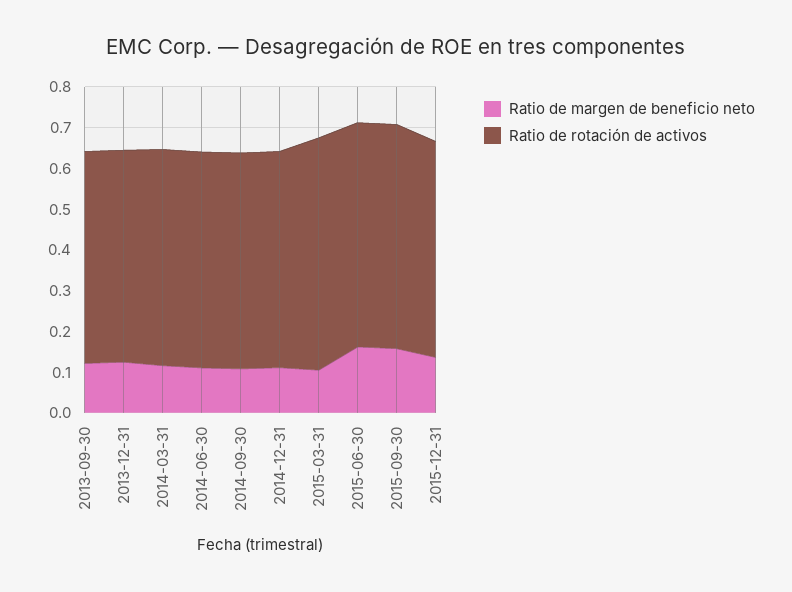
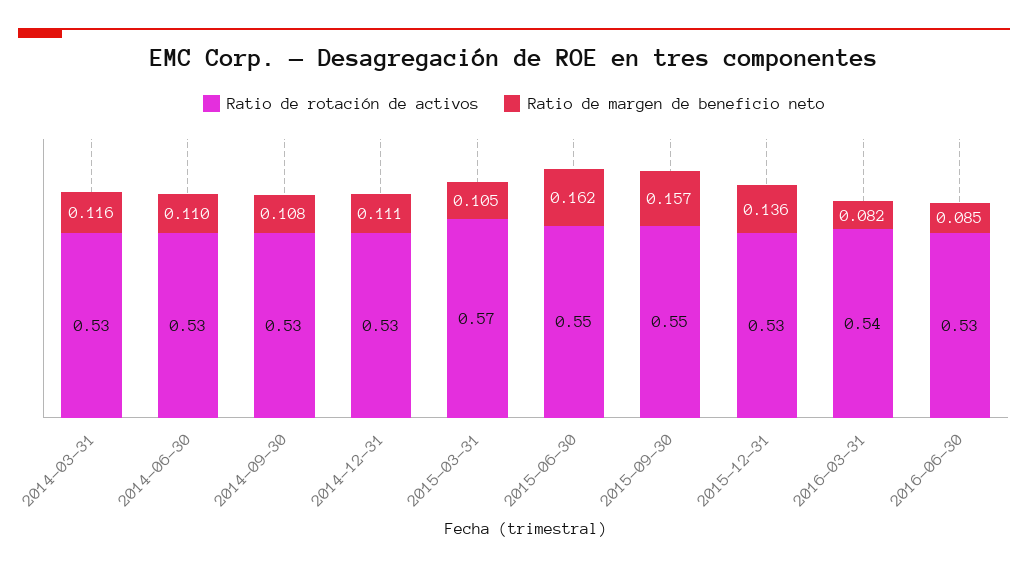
Ratio de margen de beneficio neto, 2013-09-30: 0.12 -> none
Ratio de rotación de activos, 2013-09-30: 0.52 -> none
Ratio de margen de beneficio neto, 2013-12-31: 0.12 -> none
Ratio de rotación de activos, 2013-12-31: 0.52 -> none
Ratio de rotación de activos, 2016-03-31: none -> 0.54
Ratio de margen de beneficio neto, 2016-03-31: none -> 0.082
Ratio de rotación de activos, 2016-06-30: none -> 0.53
Ratio de margen de beneficio neto, 2016-06-30: none -> 0.085

